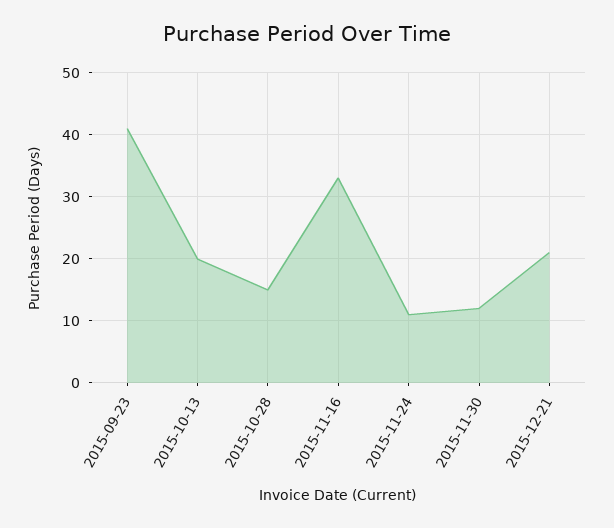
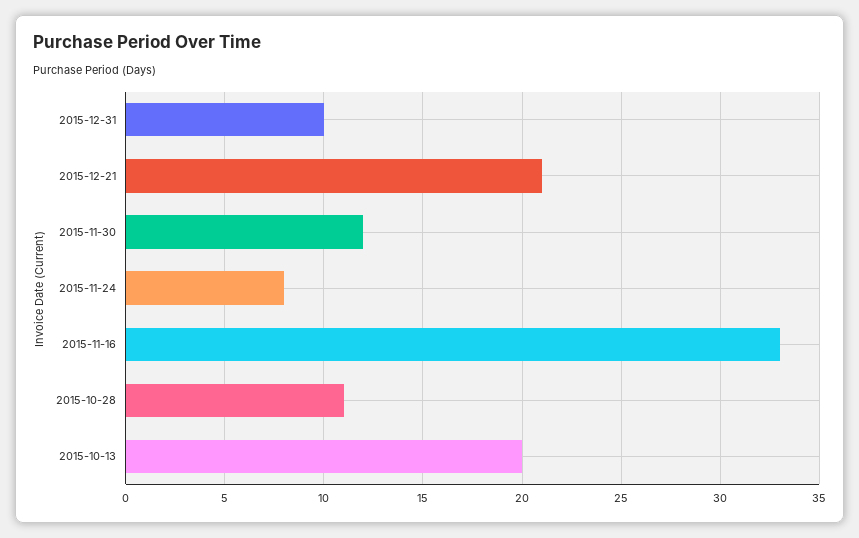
2015-09-23: 41 -> none
2015-10-28: 15 -> 11
2015-11-24: 11 -> 8
2015-12-31: none -> 10

